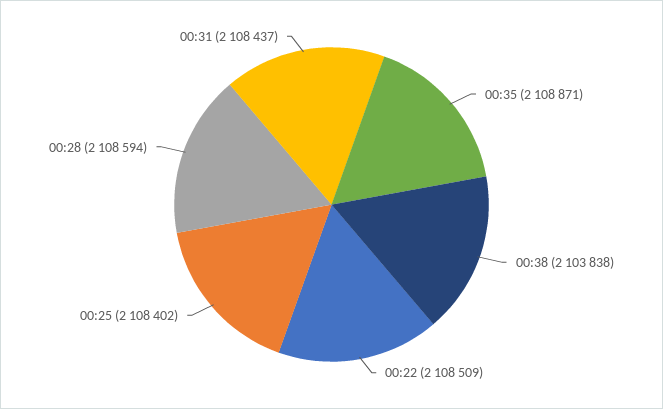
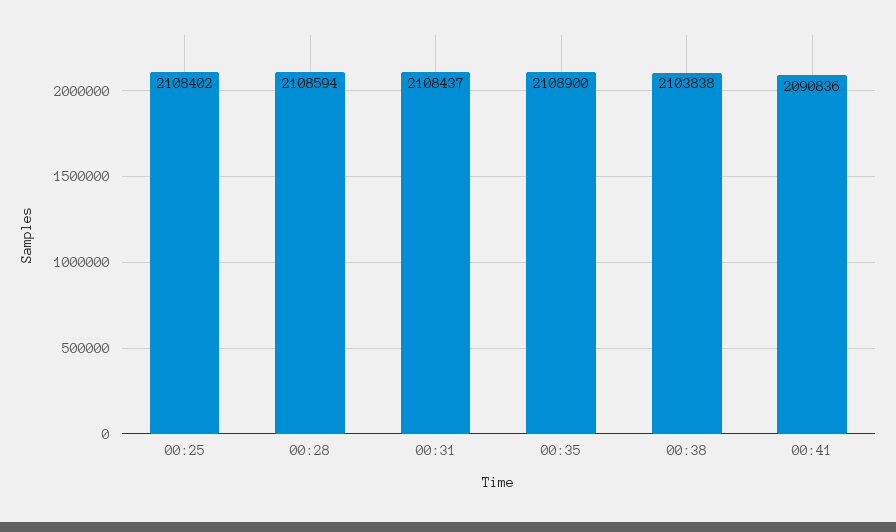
00:35: 2108871 -> 2108900
00:22: 2108509 -> none
00:41: none -> 2090836

